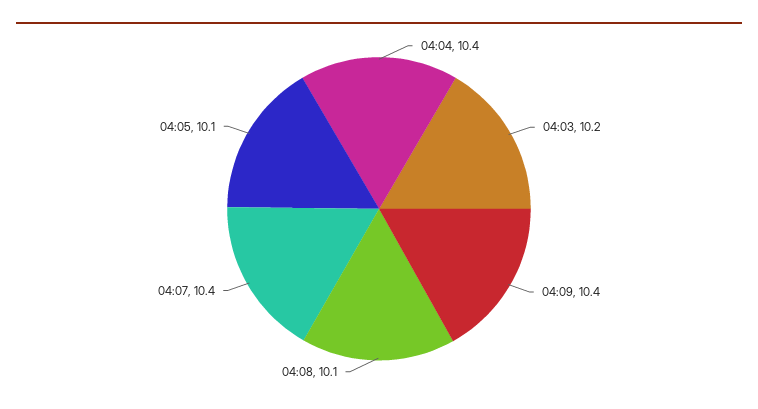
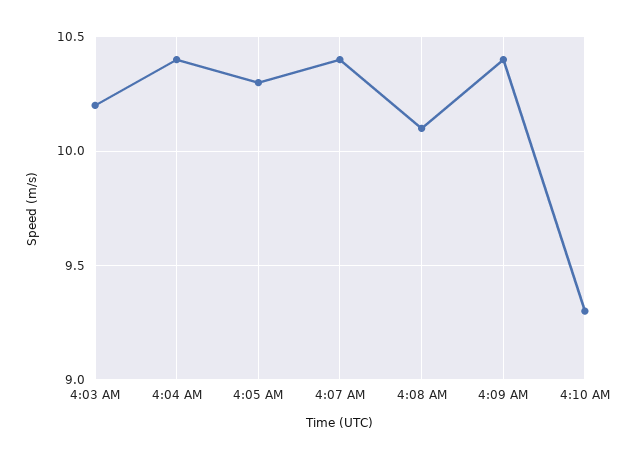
04:05: 10.1 -> 10.3
4:10 AM: none -> 9.3

